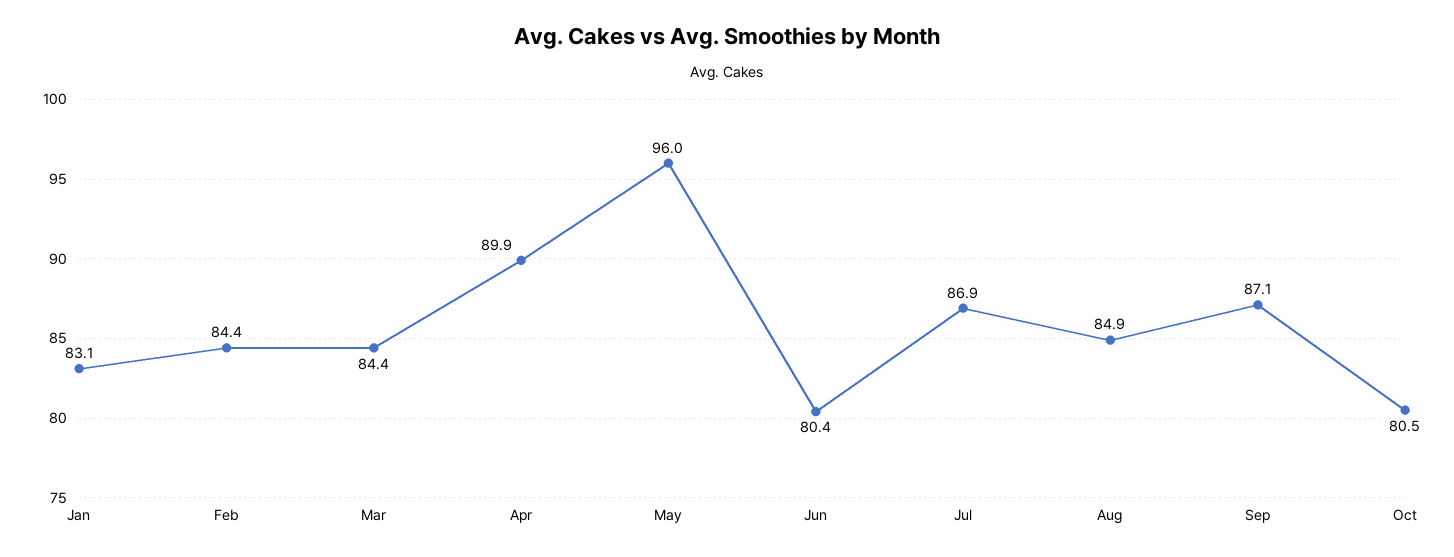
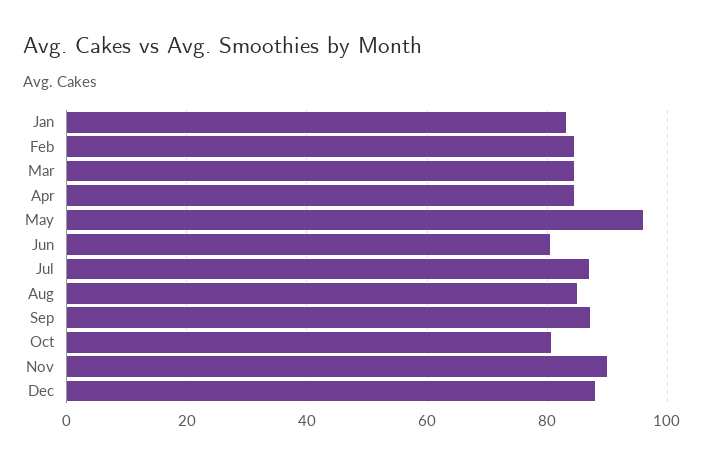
Apr: 89.9 -> 84
Nov: none -> 90
Dec: none -> 88

